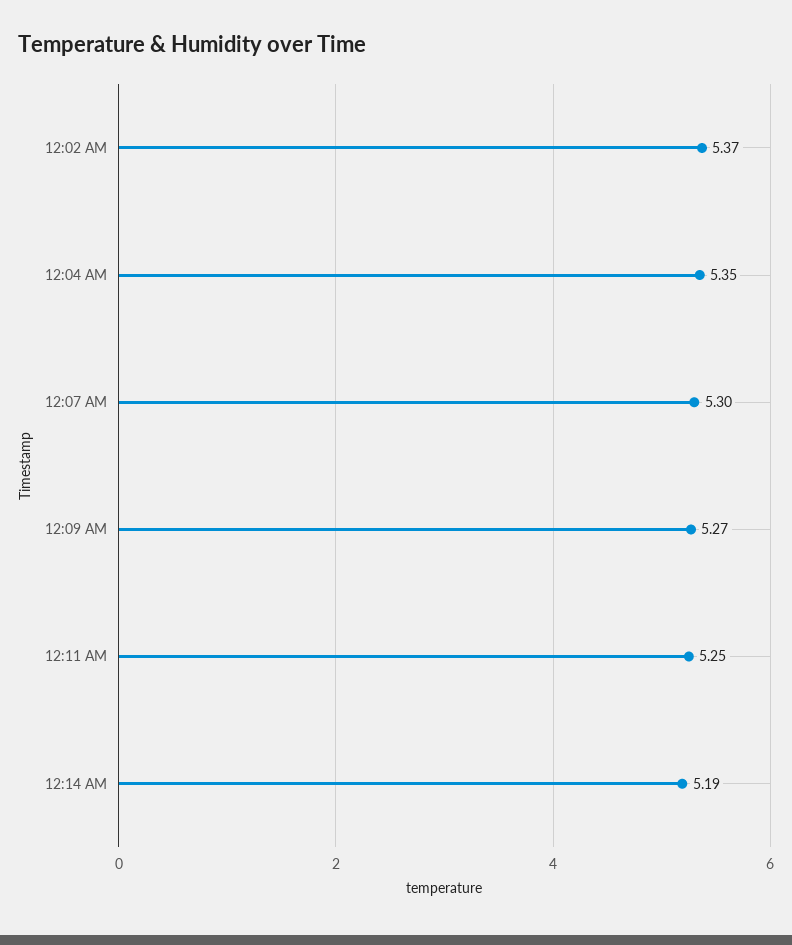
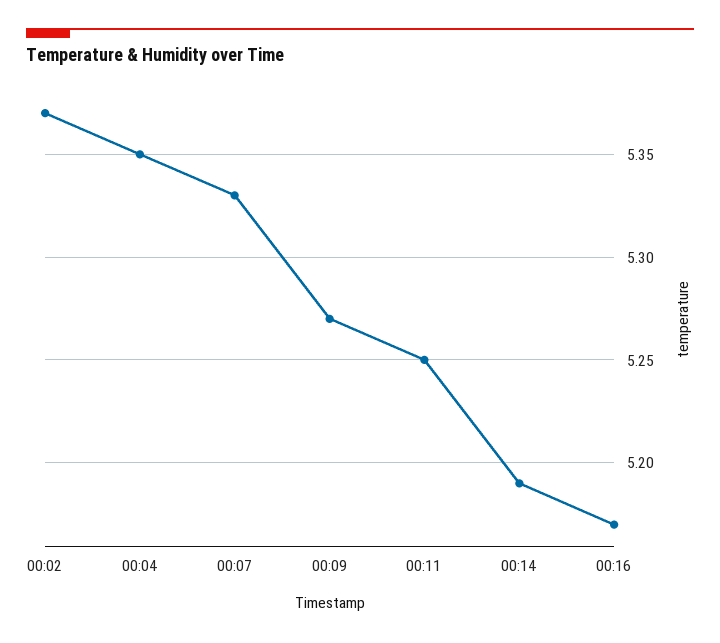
12:07 AM: 5.3 -> 5.33
00:16: none -> 5.17

